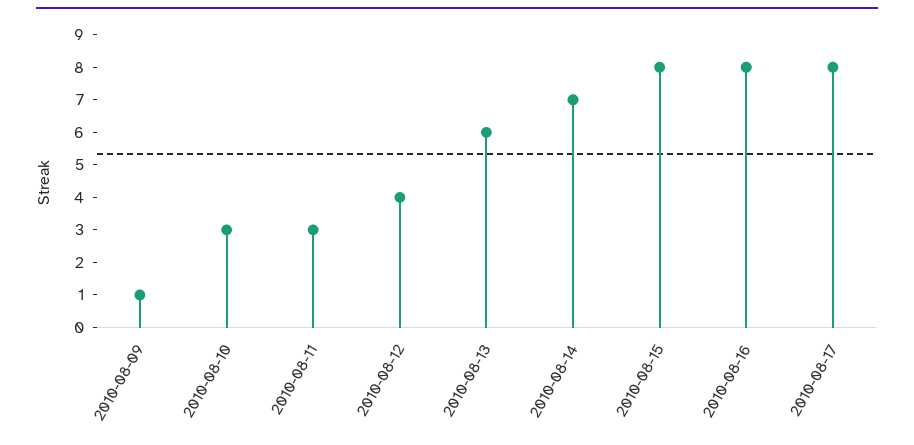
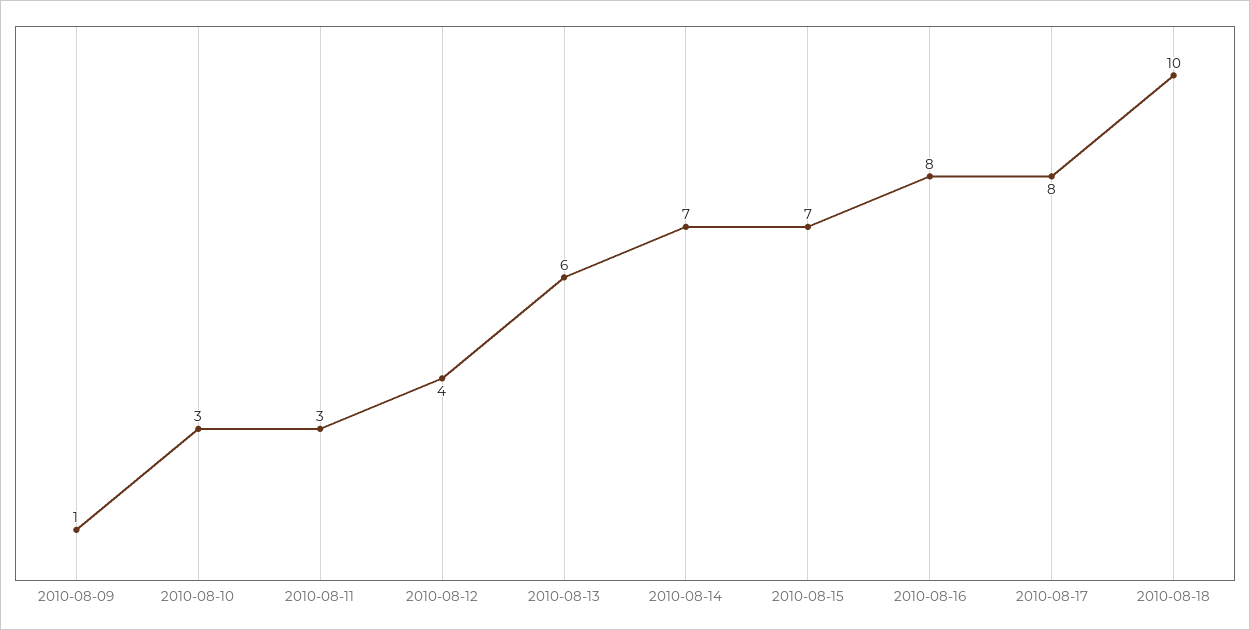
2010-08-15: 8 -> 7
2010-08-18: none -> 10

